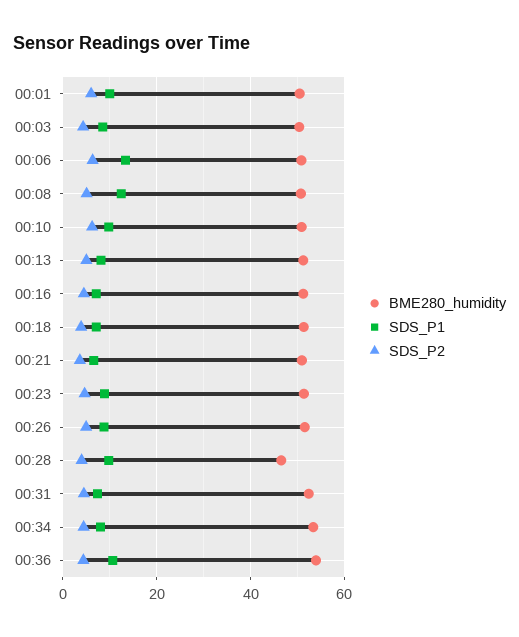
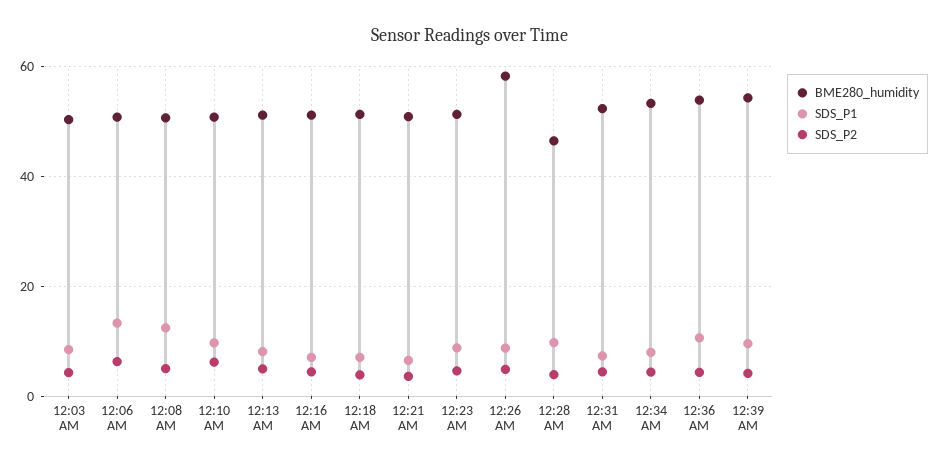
BME280_humidity, 00:01: 50 -> none
SDS_P1, 00:01: 10 -> none
SDS_P2, 00:01: 6 -> none
BME280_humidity, 00:26: 52 -> 58
BME280_humidity, 12:39 AM: none -> 54
SDS_P1, 12:39 AM: none -> 10
SDS_P2, 12:39 AM: none -> 4

